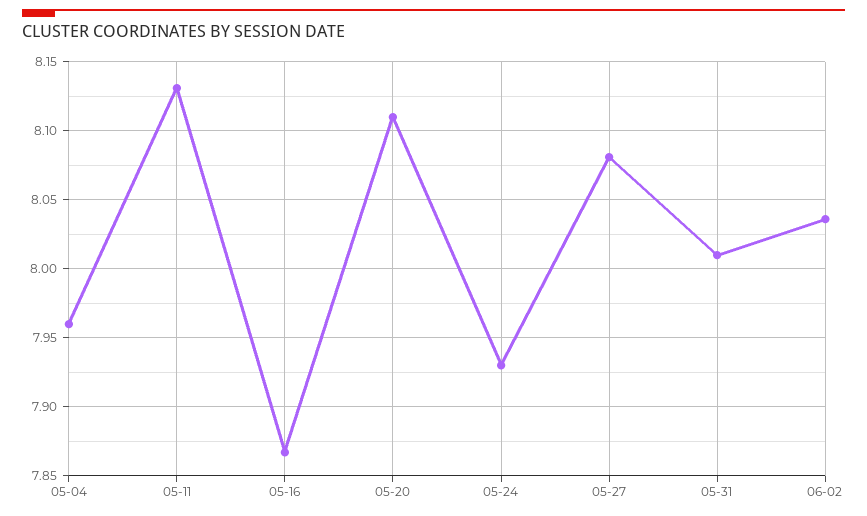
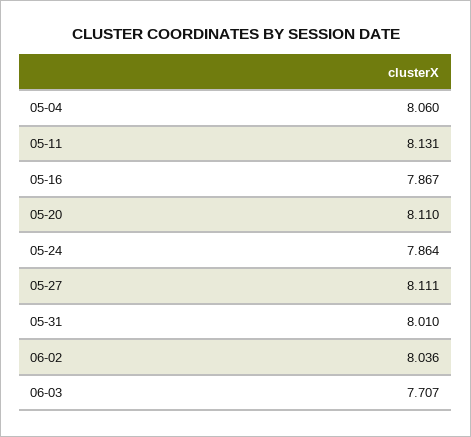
05-04: 7.96 -> 8.06
05-24: 7.93 -> 7.864
05-27: 8.08 -> 8.111
06-03: none -> 7.707

